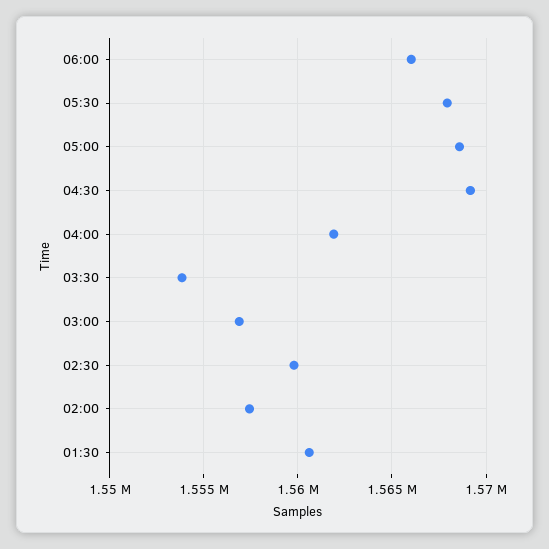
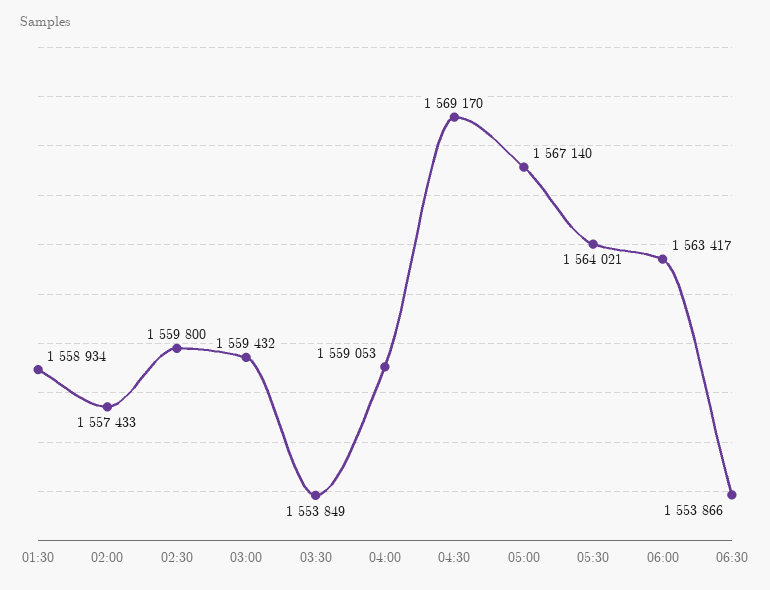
06:00: 1566000 -> 1563417
05:30: 1568000 -> 1564021
05:00: 1568500 -> 1567140
04:00: 1562000 -> 1559053
03:00: 1557000 -> 1559432
01:30: 1560500 -> 1558934
06:30: none -> 1553866

